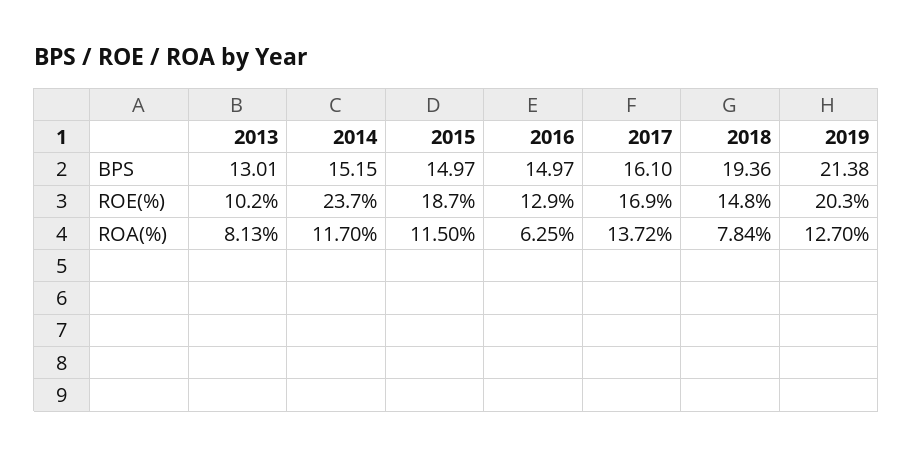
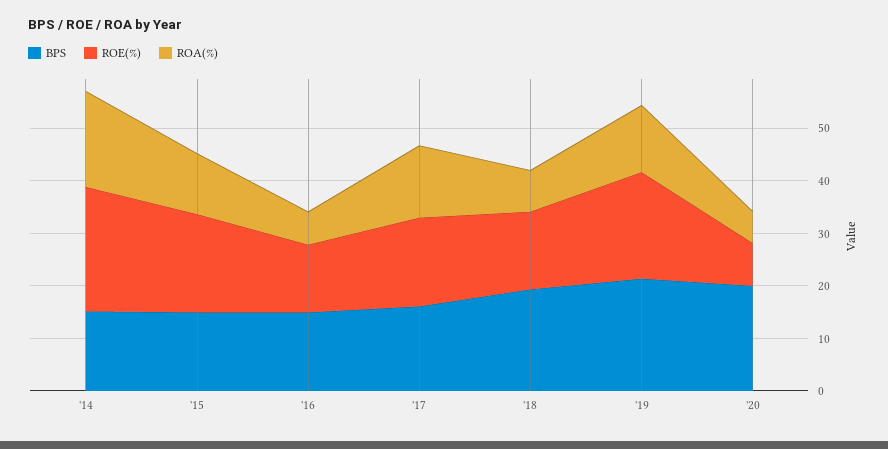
BPS, 2013: 13.01 -> none
ROE(%), 2013: 10.2 -> none
ROA(%), 2013: 8.13 -> none
ROA(%), 2014: 11.7 -> 18
BPS, '20: none -> 20
ROE(%), '20: none -> 8
ROA(%), '20: none -> 6

